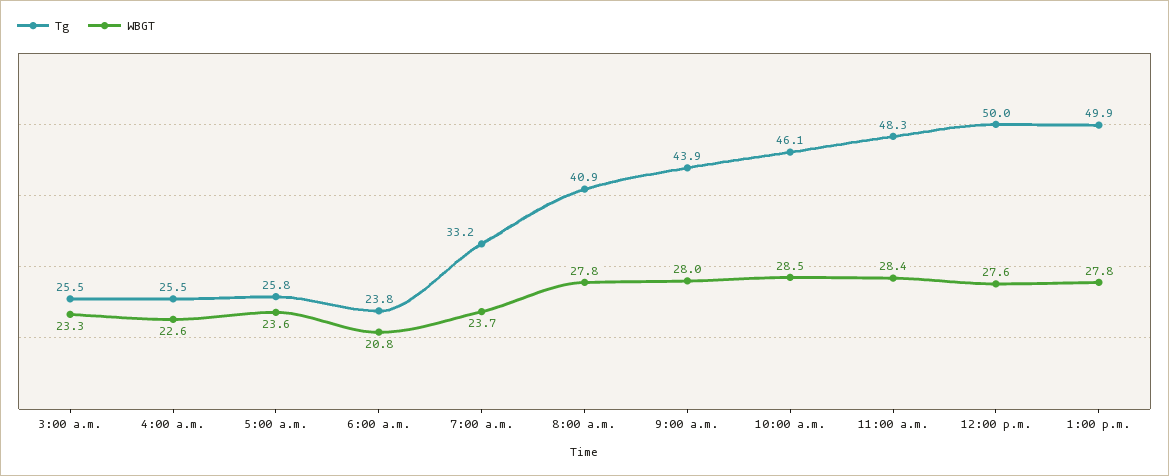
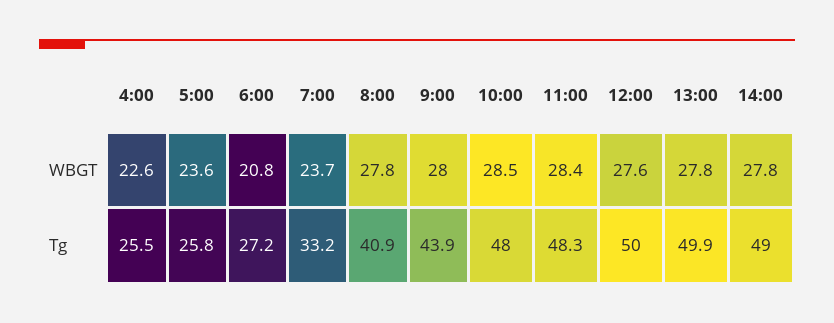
Tg, 3:00 a.m.: 25.5 -> none
WBGT, 3:00 a.m.: 23.3 -> none
Tg, 6:00 a.m.: 23.8 -> 27.2
Tg, 10:00 a.m.: 46.1 -> 48
WBGT, 14:00: none -> 27.8
Tg, 14:00: none -> 49

